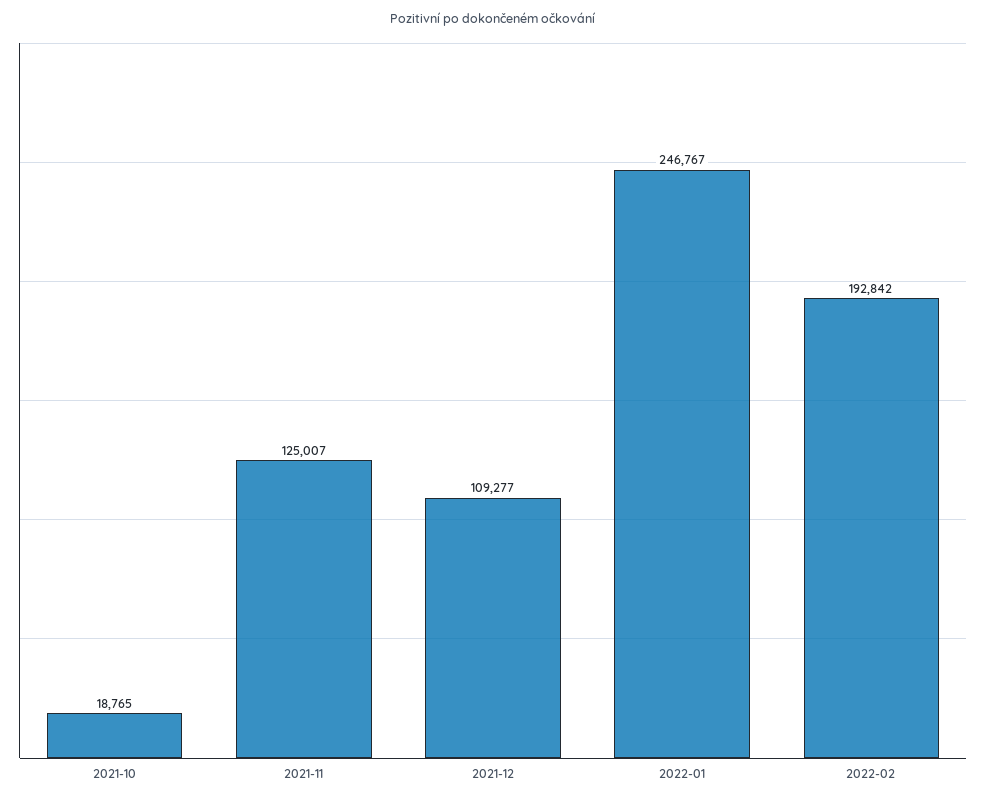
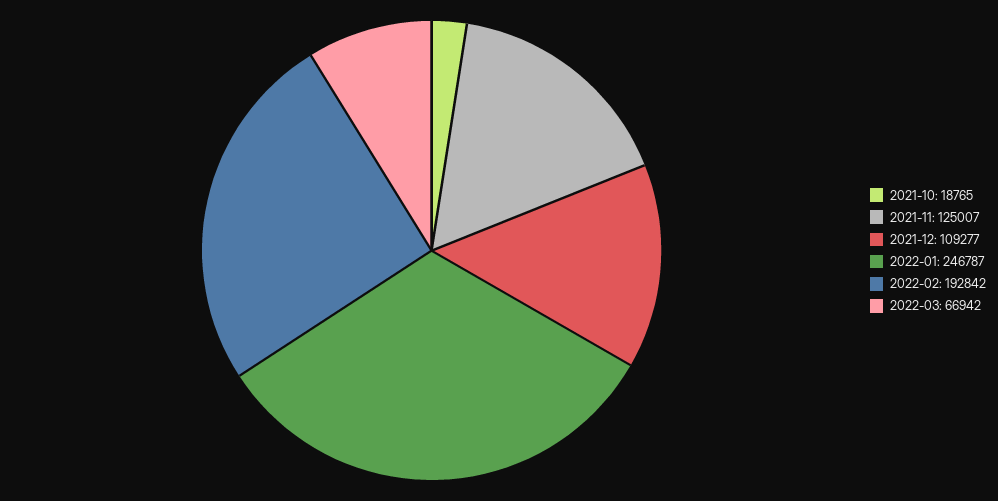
2022-01: 246767 -> 246787
2022-03: none -> 66942

